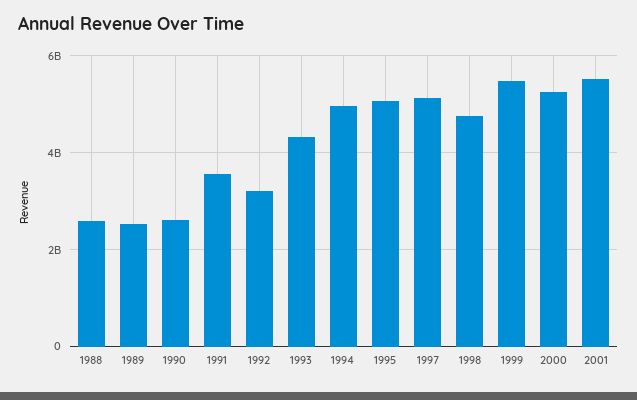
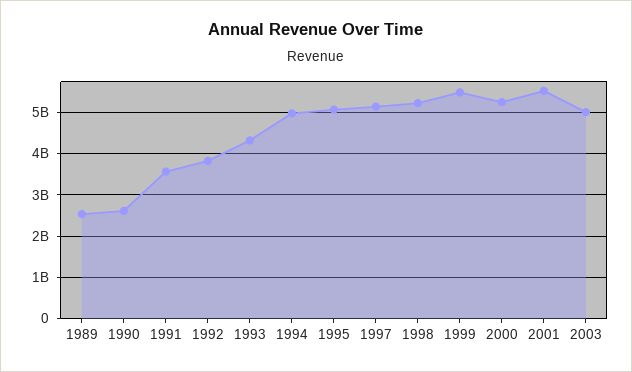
1988: 2600000000 -> none
1992: 3200000000 -> 3800000000
1998: 4800000000 -> 5200000000
2003: none -> 5000000000

